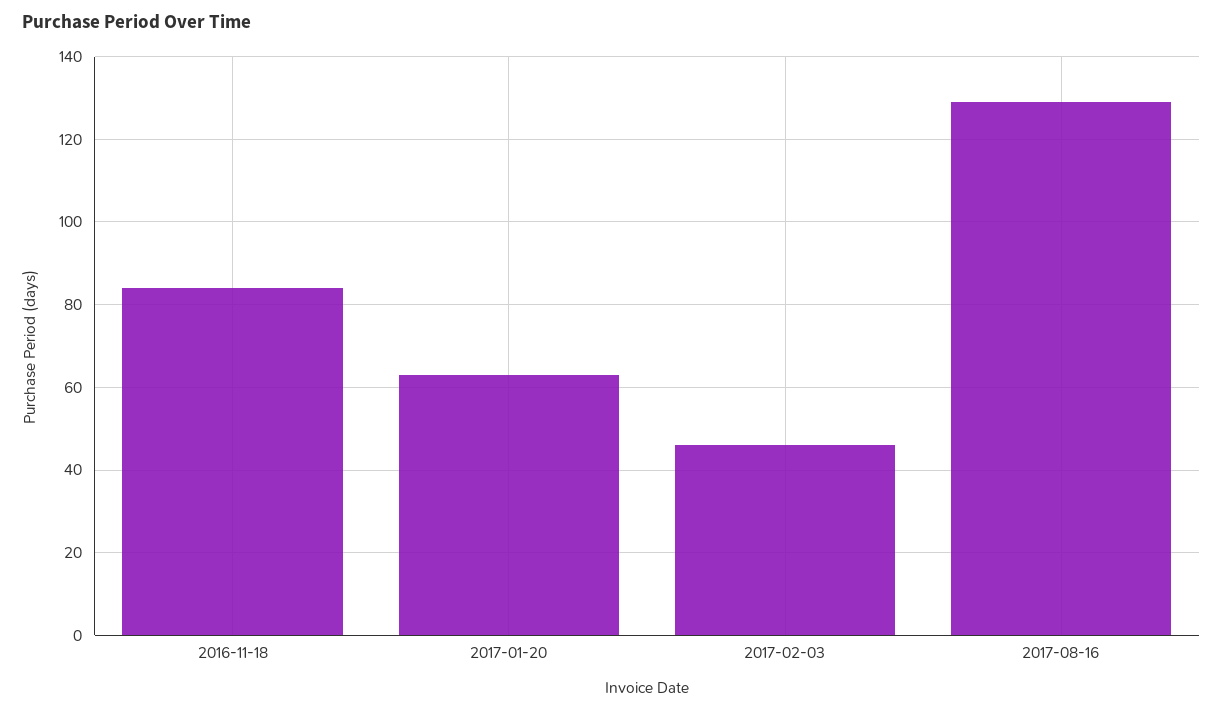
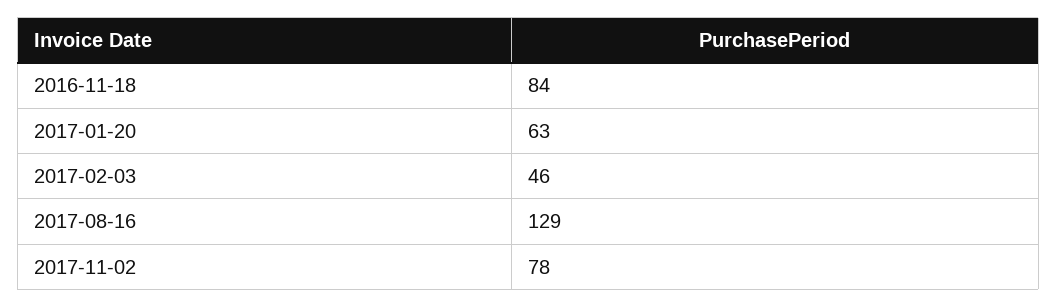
2017-11-02: none -> 78

